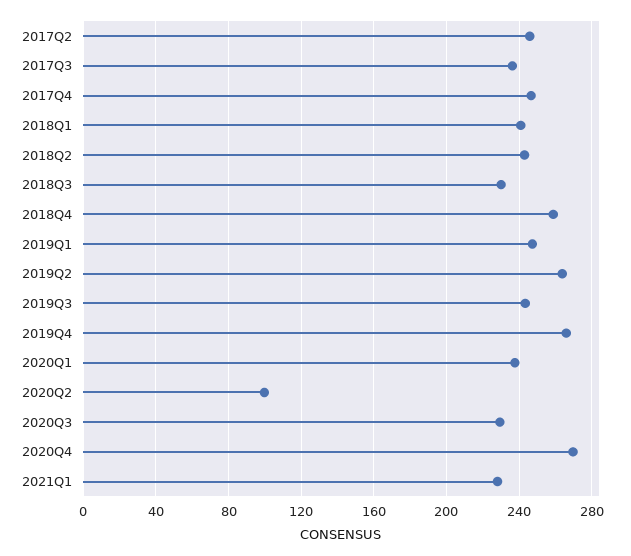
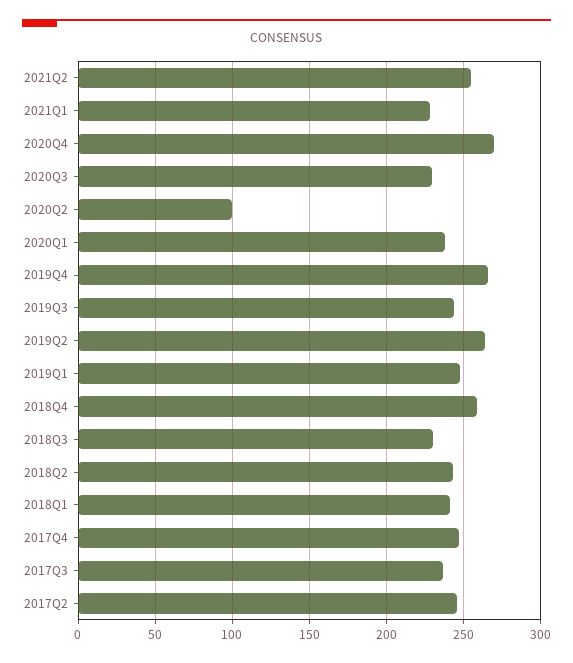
2021Q2: none -> 255

